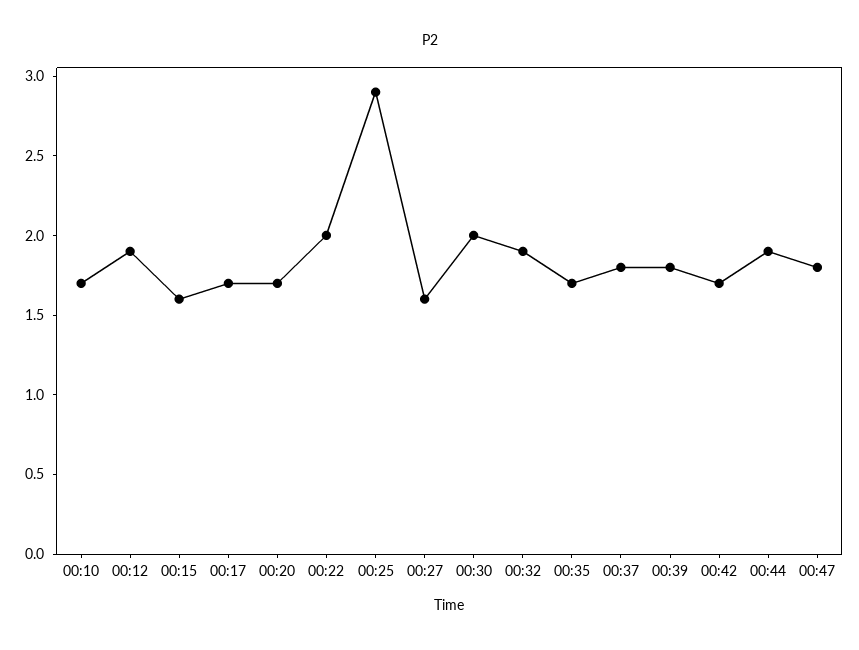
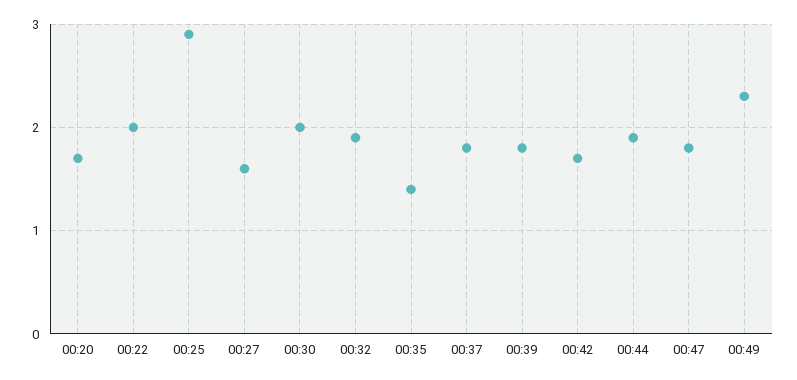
00:10: 1.7 -> none
00:12: 1.9 -> none
00:15: 1.6 -> none
00:17: 1.7 -> none
00:35: 1.7 -> 1.4
00:49: none -> 2.3

